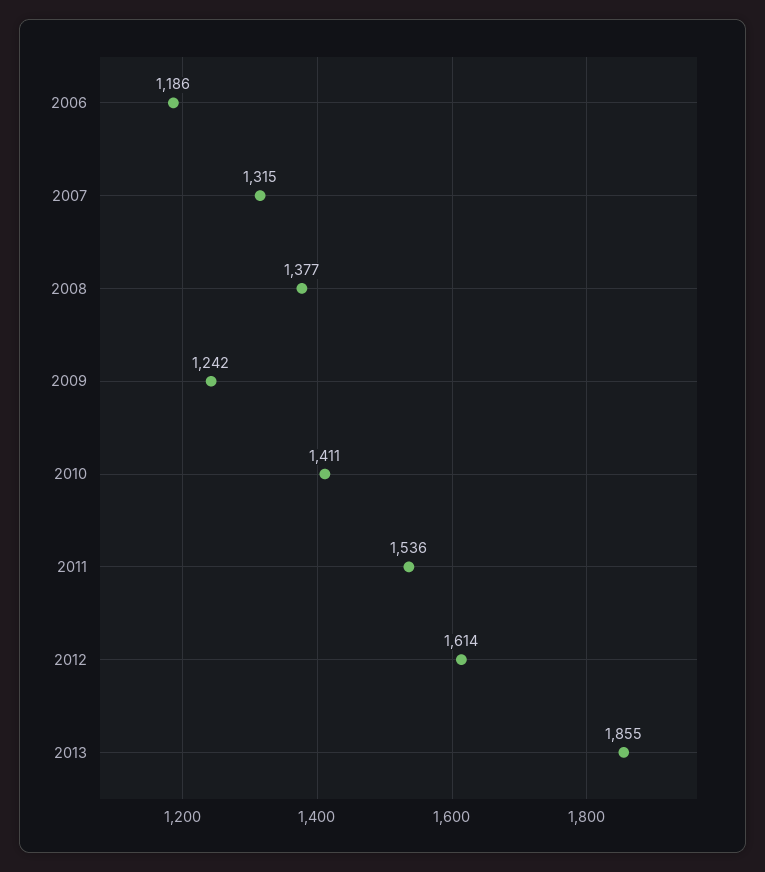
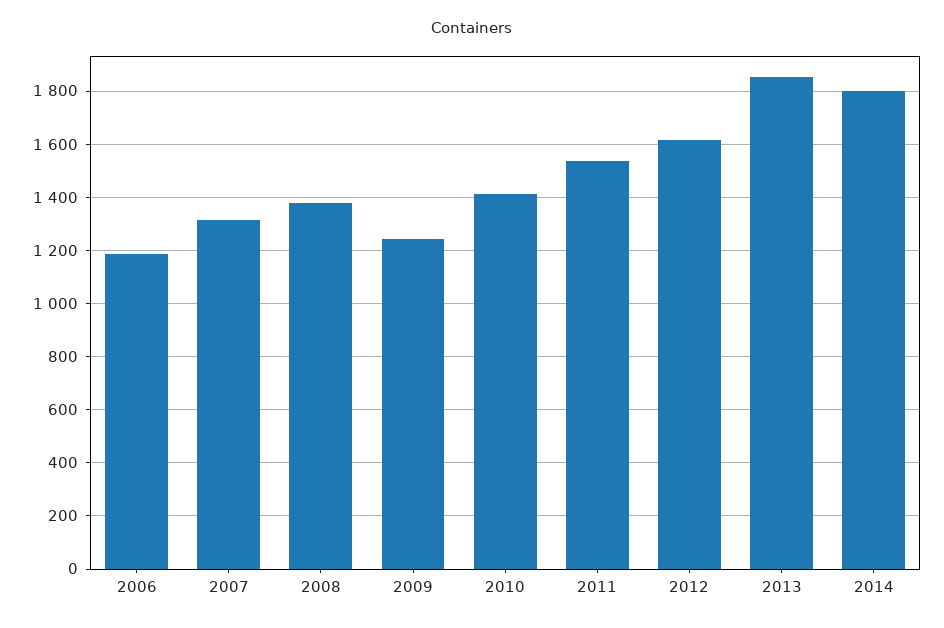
2014: none -> 1800

